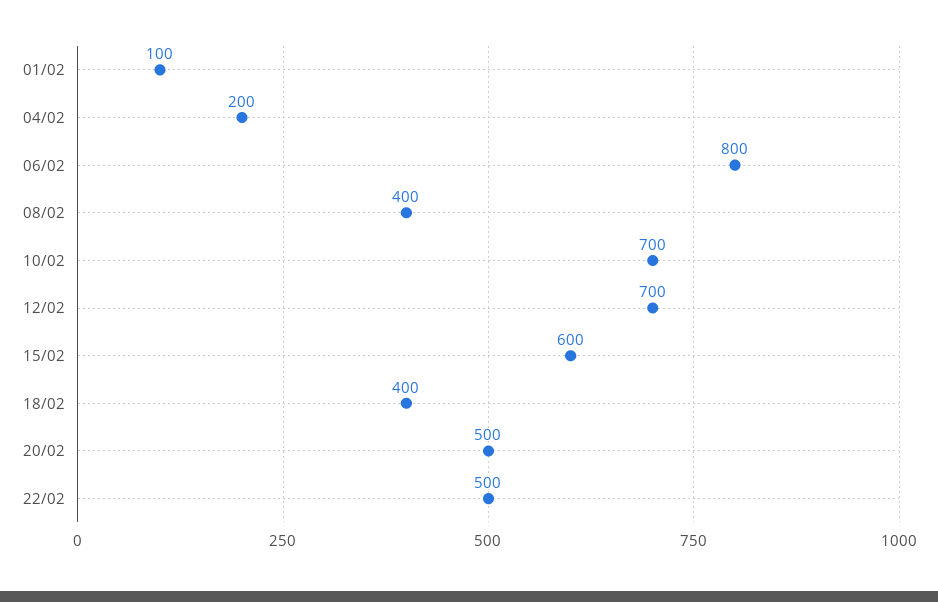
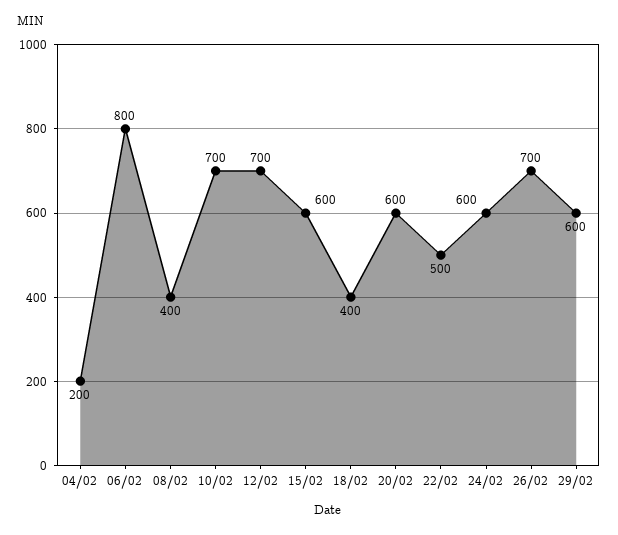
01/02: 100 -> none
20/02: 500 -> 600
24/02: none -> 600
26/02: none -> 700
29/02: none -> 600

